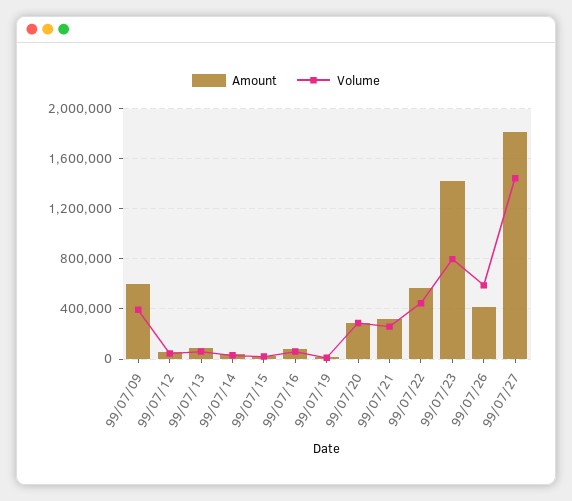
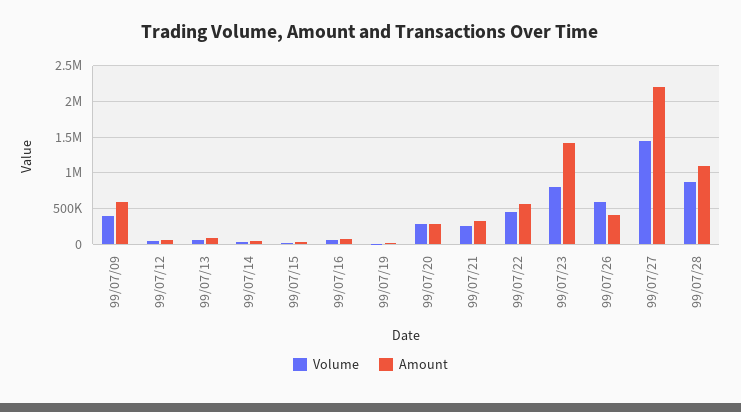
Amount, 99/07/27: 1800000 -> 2200000
Volume, 99/07/28: none -> 900000
Amount, 99/07/28: none -> 1100000

